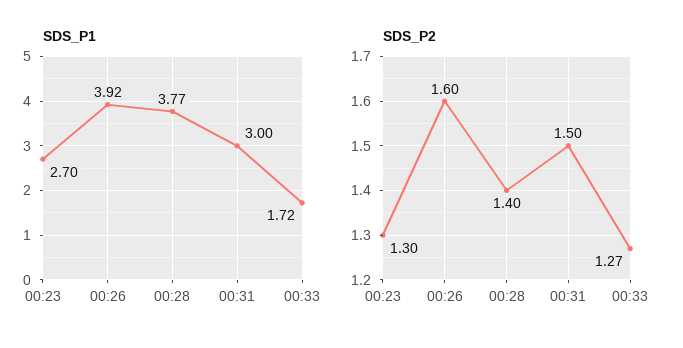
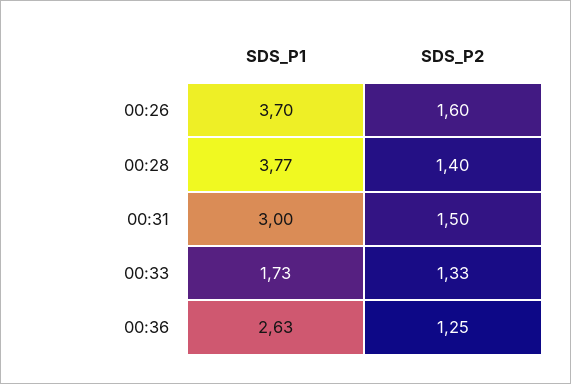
SDS_P1, 00:23: 2.7 -> none
SDS_P1, 00:26: 3.92 -> 3.7
SDS_P1, 00:33: 1.72 -> 1.73
SDS_P2, 00:23: 1.3 -> none
SDS_P2, 00:33: 1.27 -> 1.33
SDS_P1, 00:36: none -> 2.63
SDS_P2, 00:36: none -> 1.25

